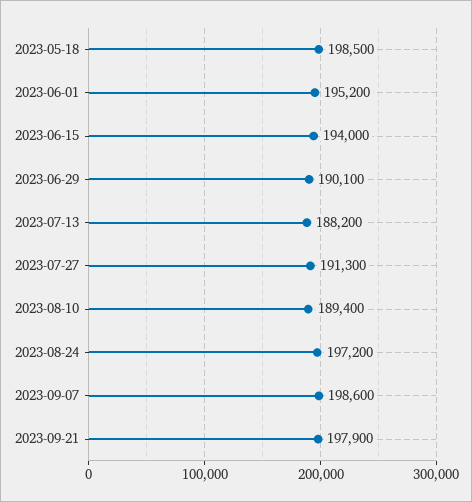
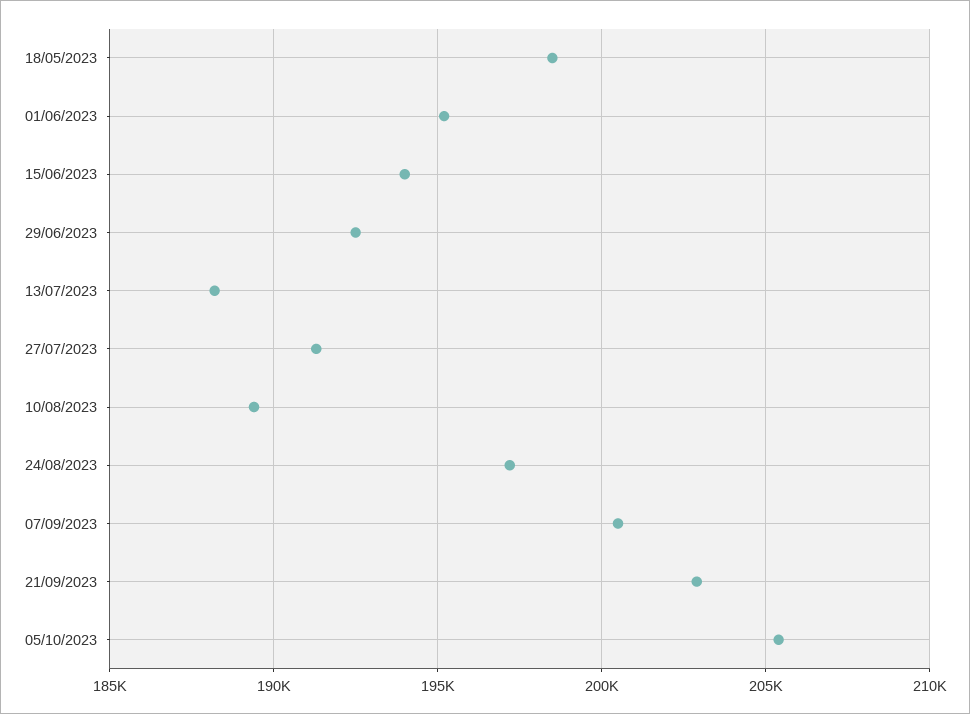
2023-06-29: 190100 -> 192500
2023-09-07: 198600 -> 200500
2023-09-21: 197900 -> 203000
05/10/2023: none -> 205500

